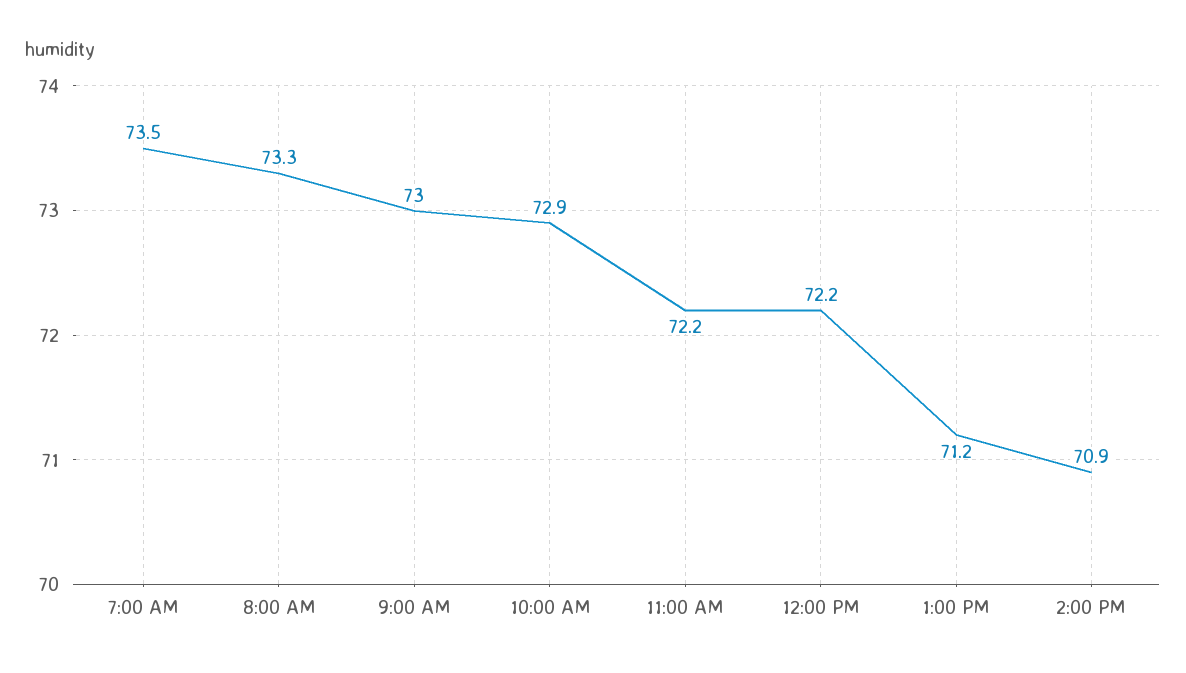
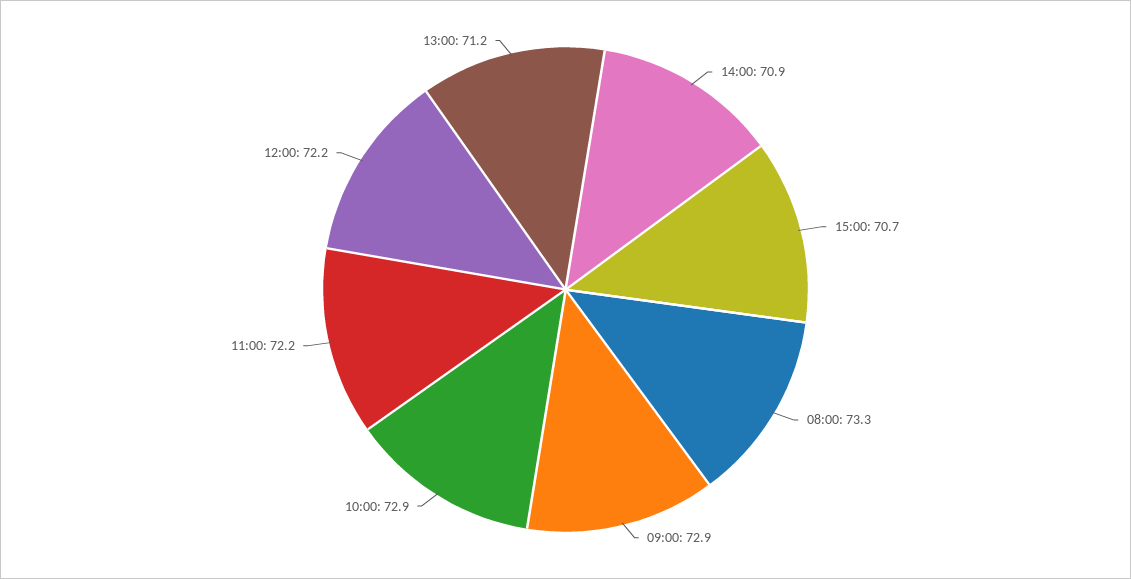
7:00 AM: 73.5 -> none
9:00 AM: 73 -> 72.9
15:00: none -> 70.7

